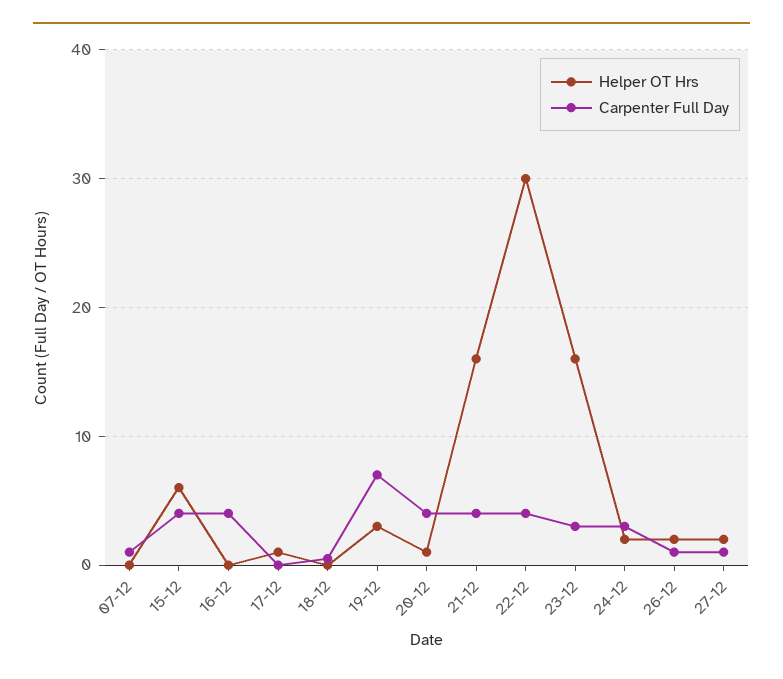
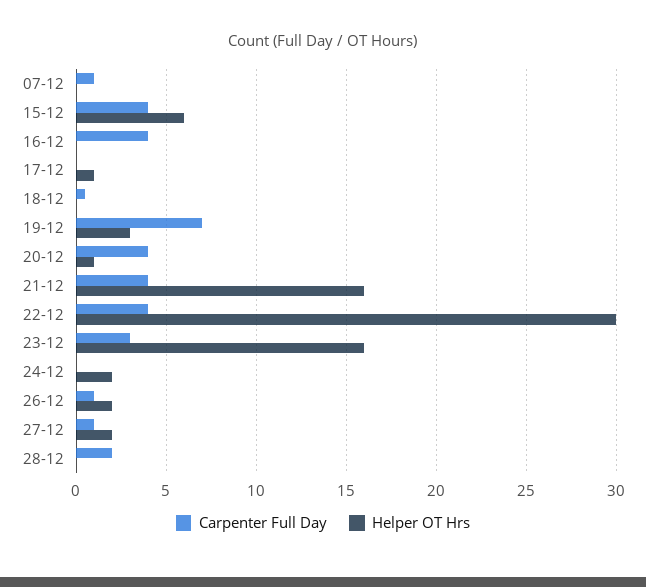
Carpenter Full Day, 24-12: 3 -> 0
Carpenter Full Day, 28-12: none -> 2
Helper OT Hrs, 28-12: none -> 0

